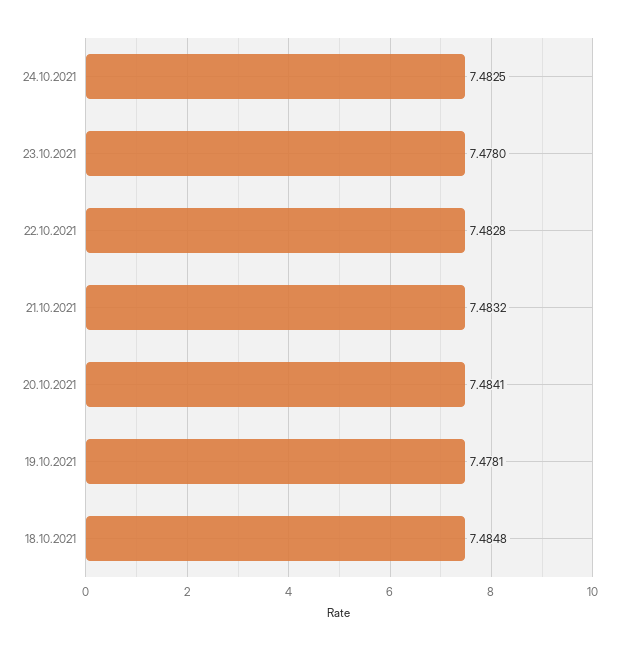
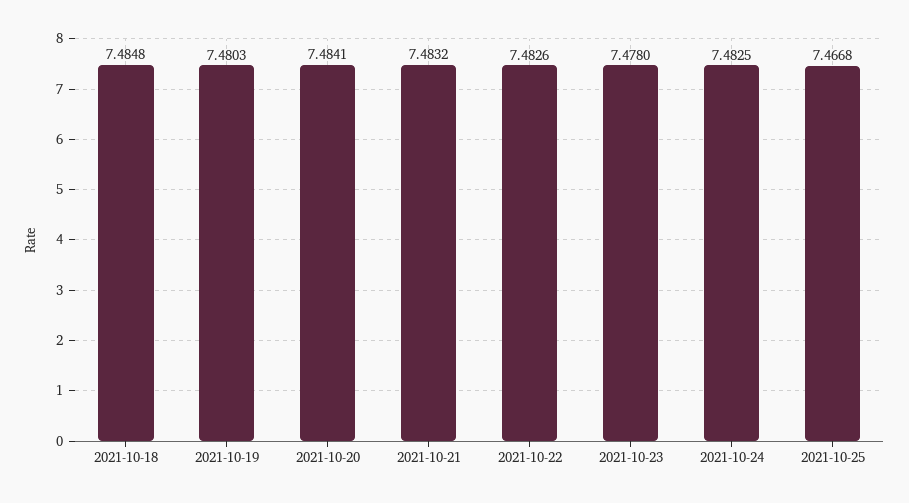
22.10.2021: 7.4828 -> 7.4826
19.10.2021: 7.4781 -> 7.4803
2021-10-25: none -> 7.4668

